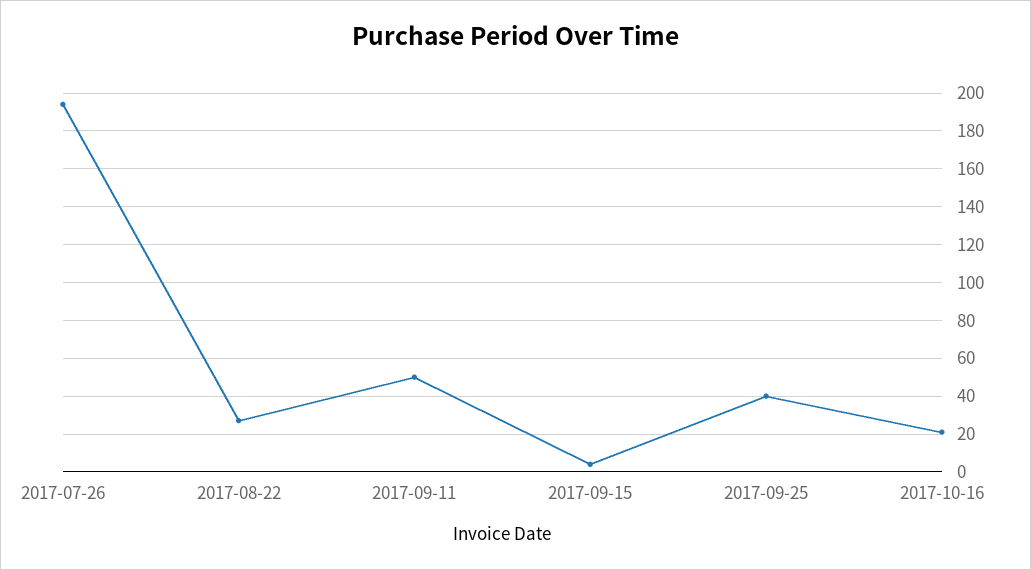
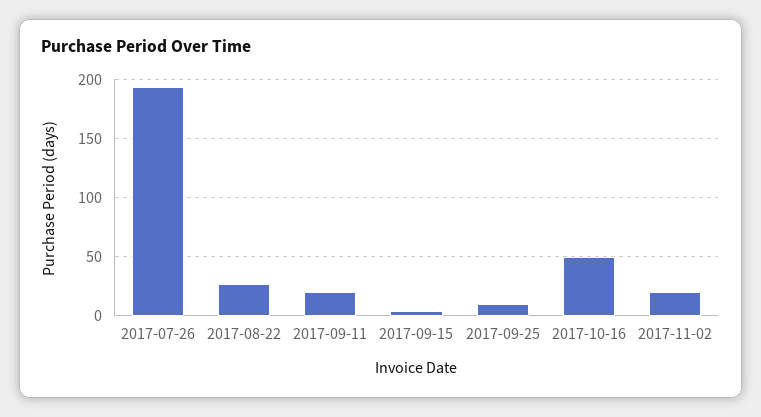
2017-09-11: 50 -> 20
2017-09-25: 40 -> 10
2017-10-16: 20 -> 50
2017-11-02: none -> 20

